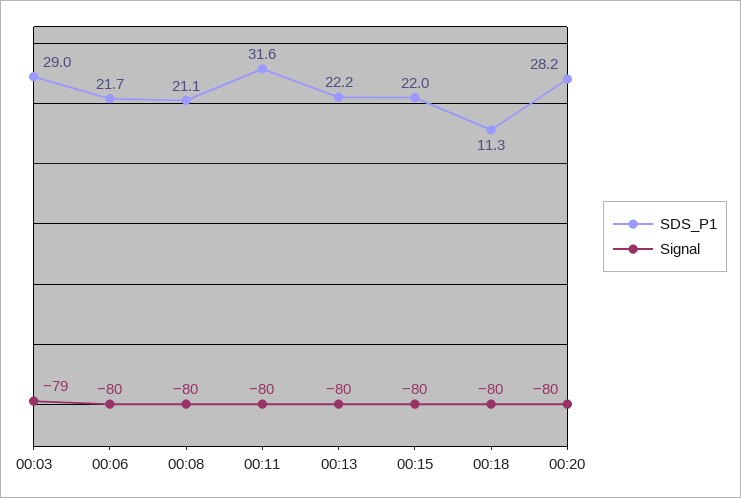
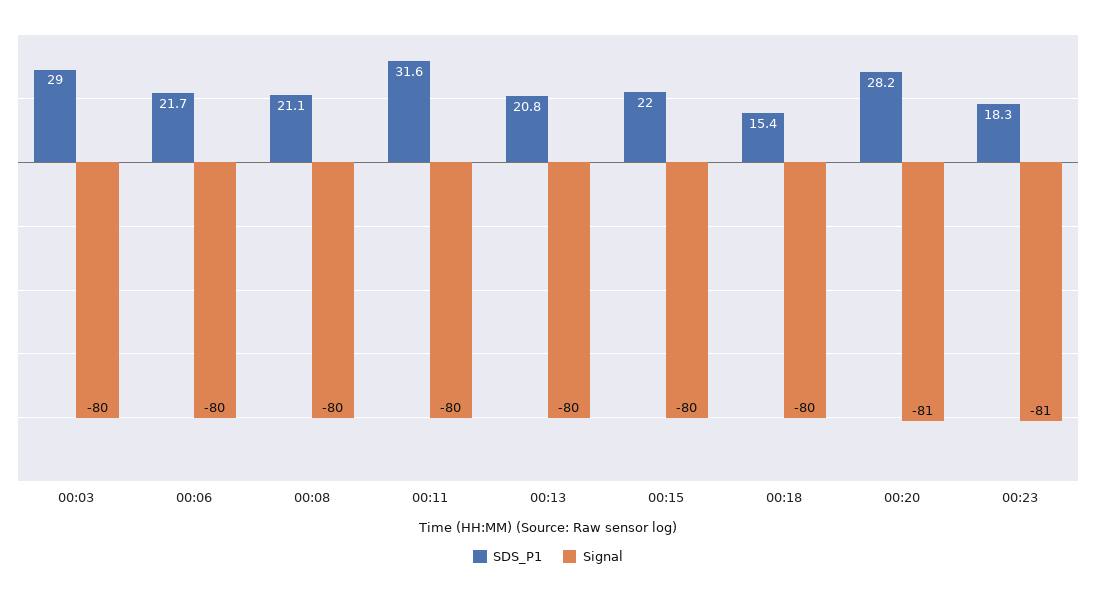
Signal, 00:03: -79 -> -80
SDS_P1, 00:13: 22.2 -> 20.8
SDS_P1, 00:18: 11.3 -> 15.4
Signal, 00:20: -80 -> -81
SDS_P1, 00:23: none -> 18.3
Signal, 00:23: none -> -81

